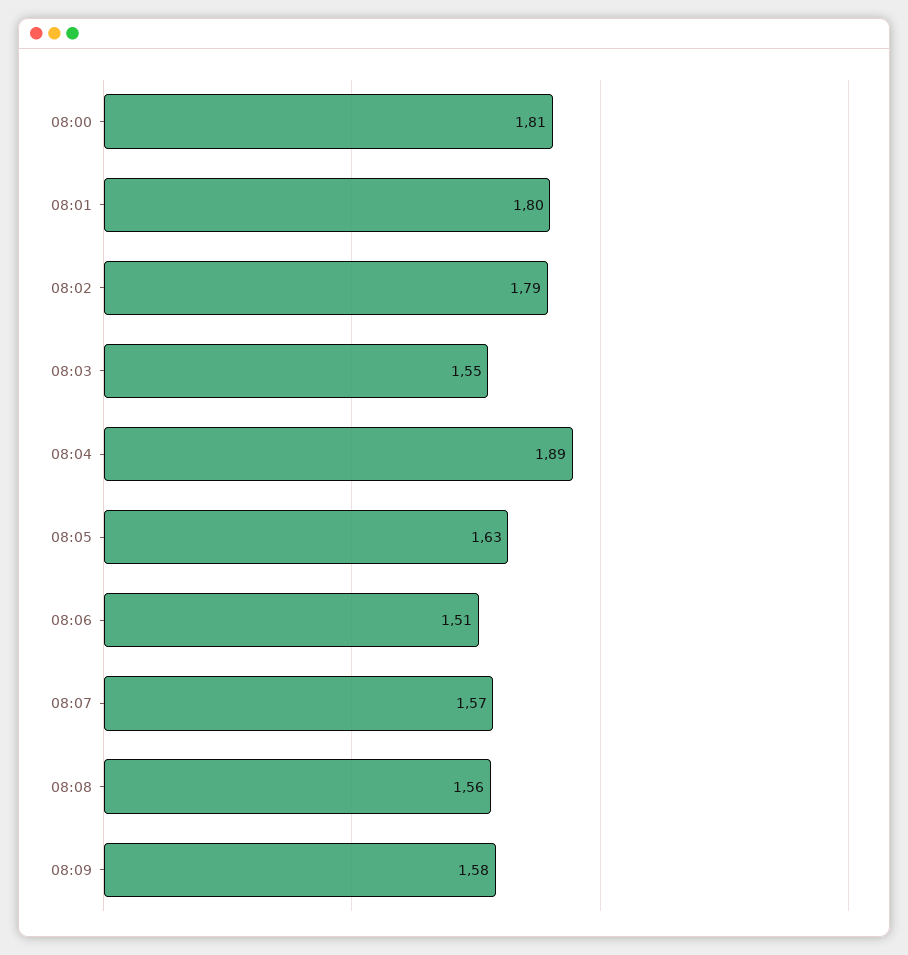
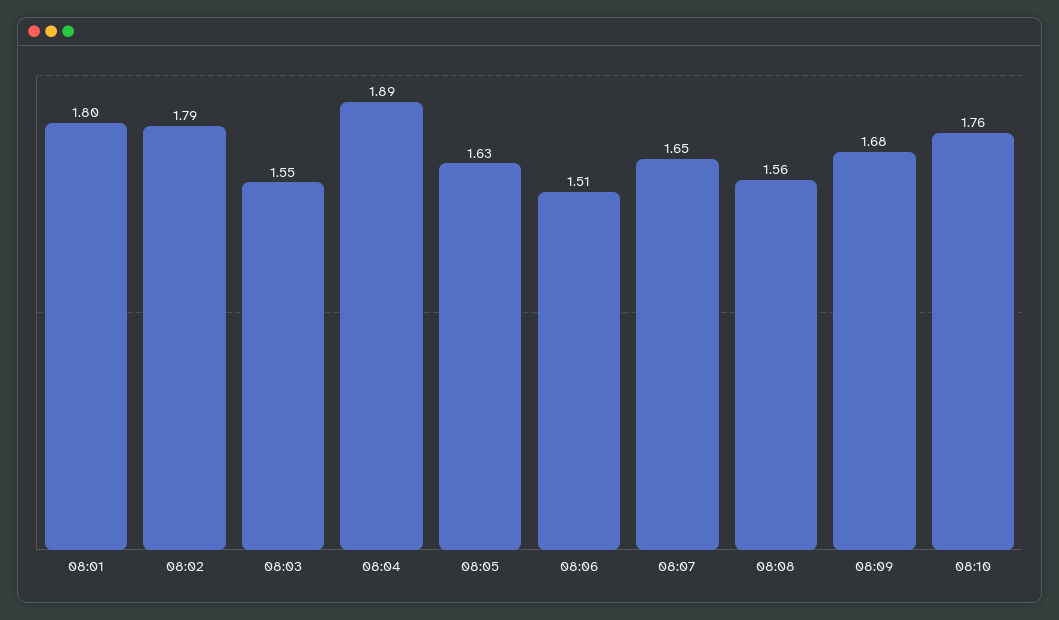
08:00: 1.81 -> none
08:07: 1.57 -> 1.65
08:09: 1.58 -> 1.68
08:10: none -> 1.76

